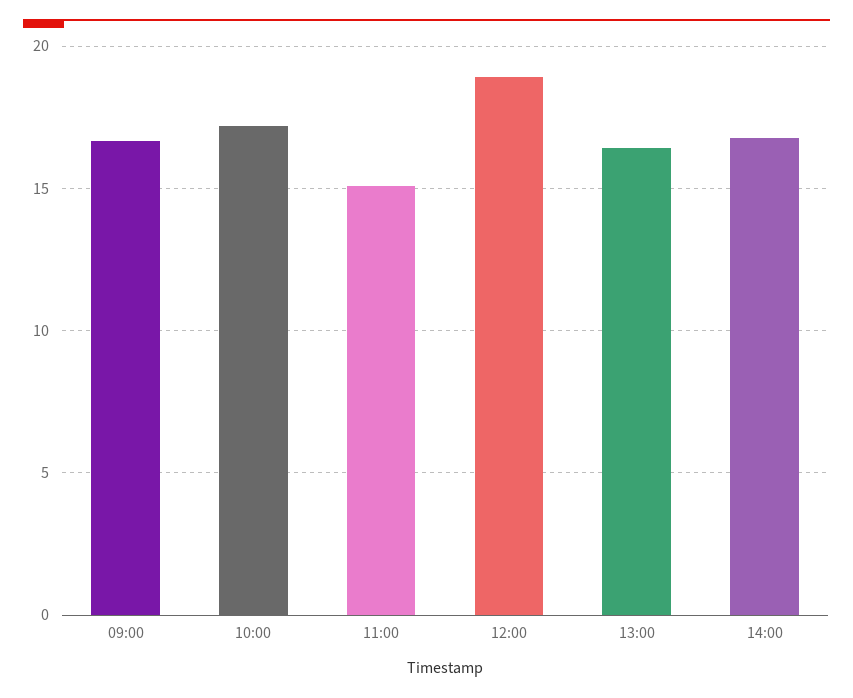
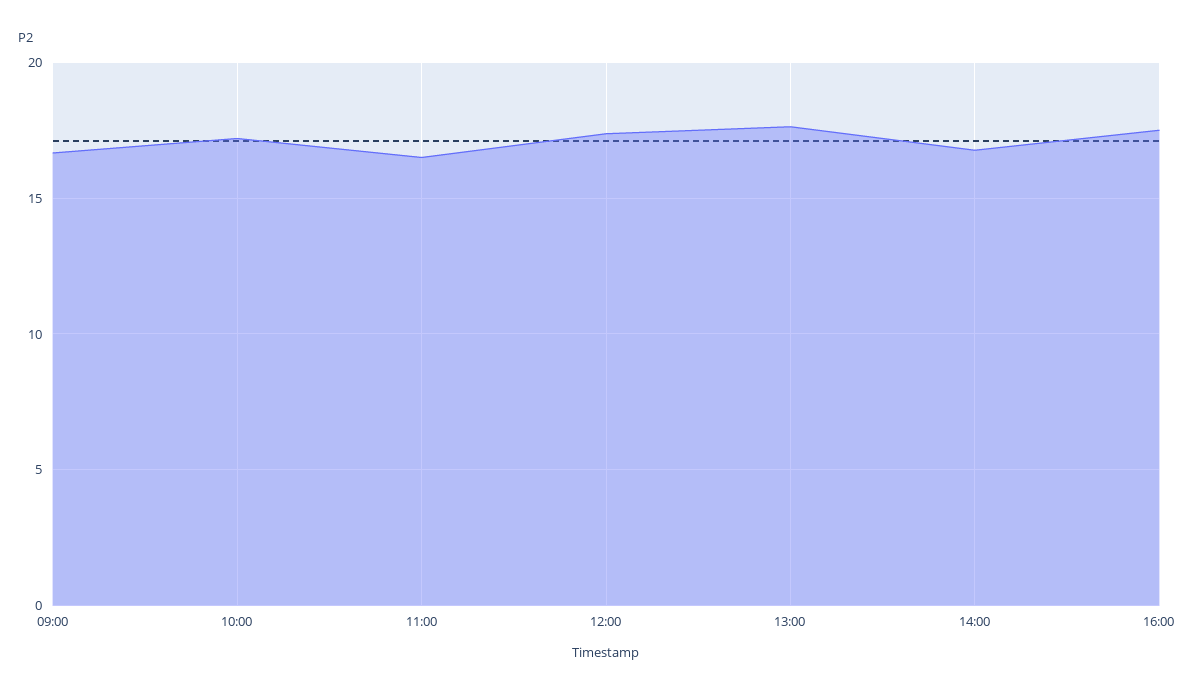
11:00: 15 -> 16.5
12:00: 19 -> 17.5
13:00: 16.5 -> 17.5
16:00: none -> 17.5

